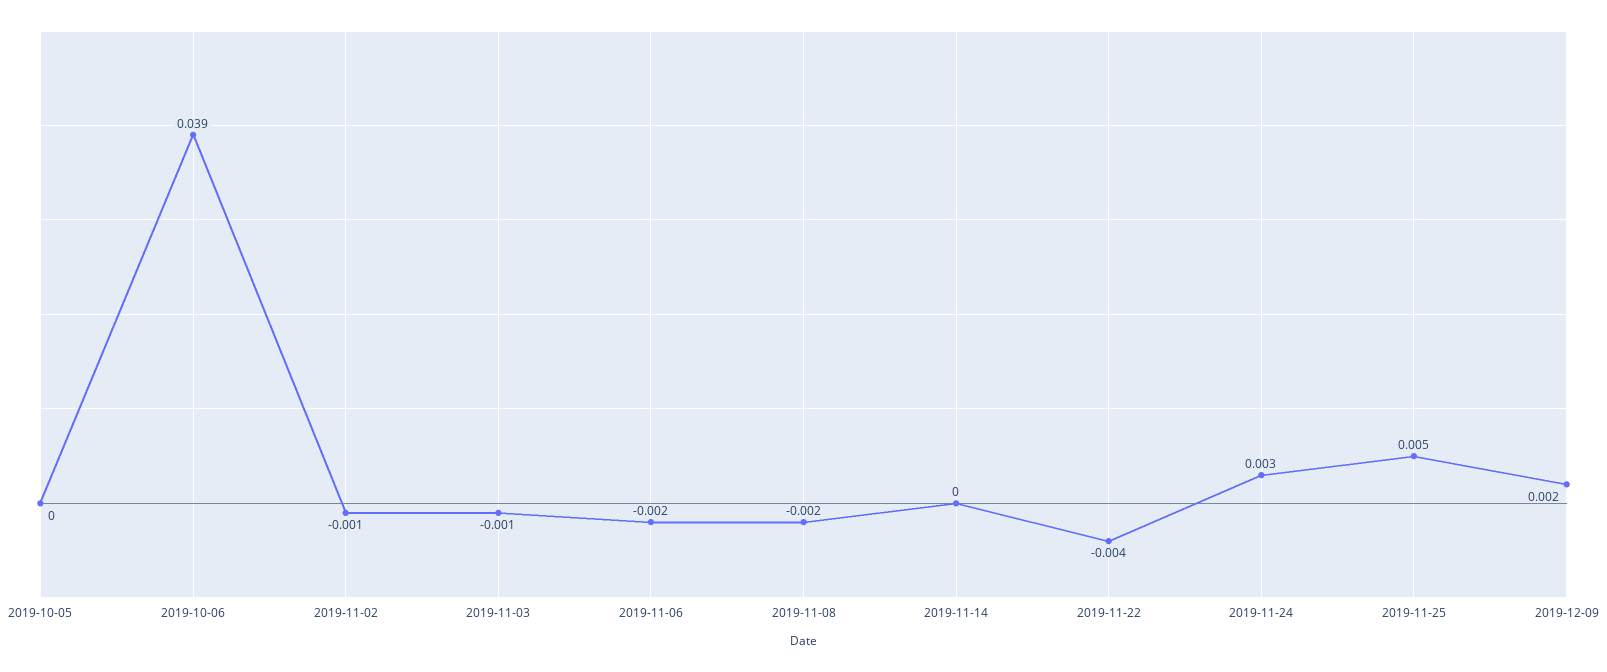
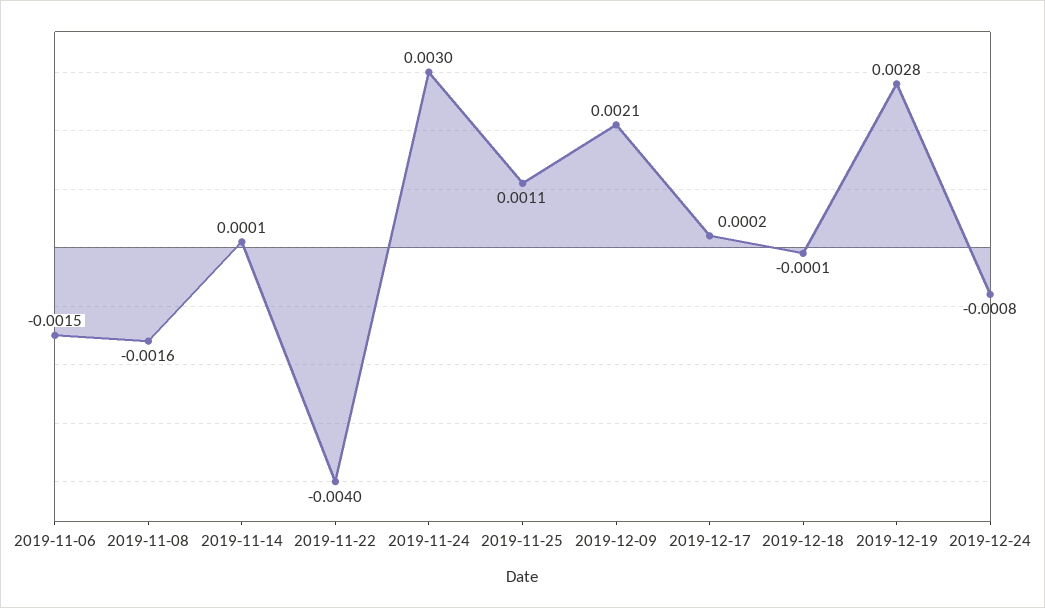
2019-10-05: 0 -> none
2019-10-06: 0.039 -> none
2019-11-02: -0.001 -> none
2019-11-03: -0.001 -> none
2019-11-25: 0.005 -> 0.0011
2019-12-17: none -> 0.0002
2019-12-18: none -> -0.0001
2019-12-19: none -> 0.0028
2019-12-24: none -> -0.0008

